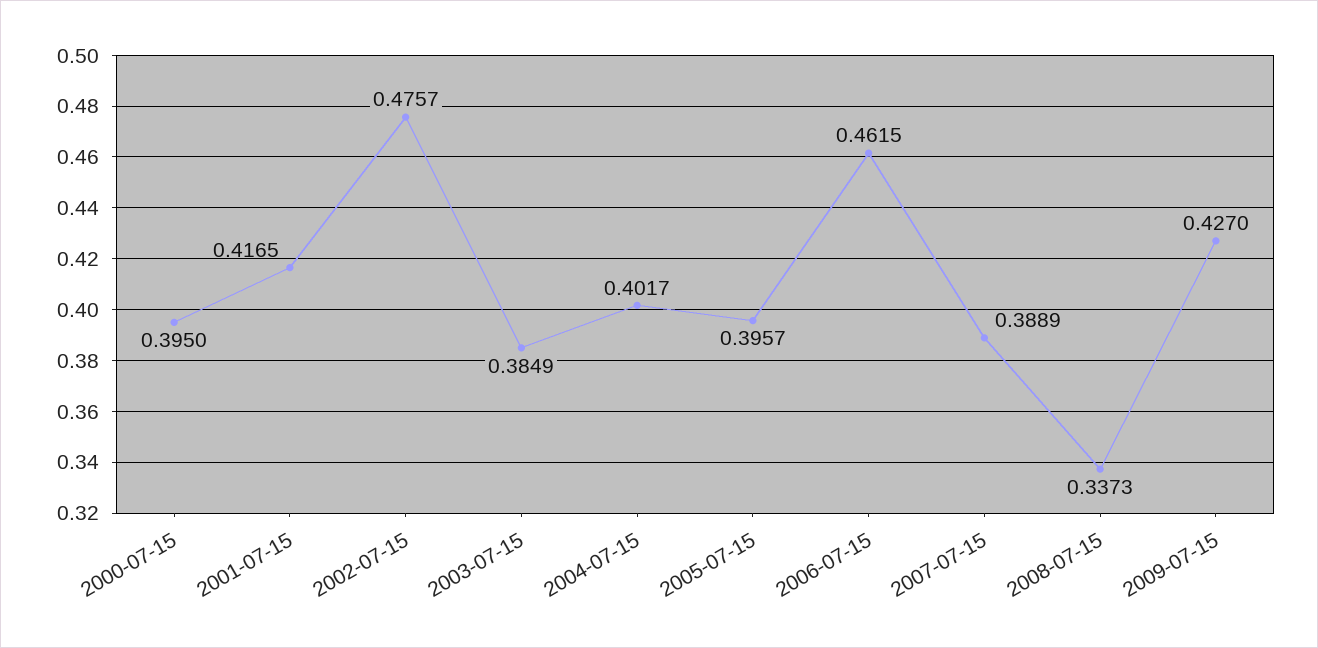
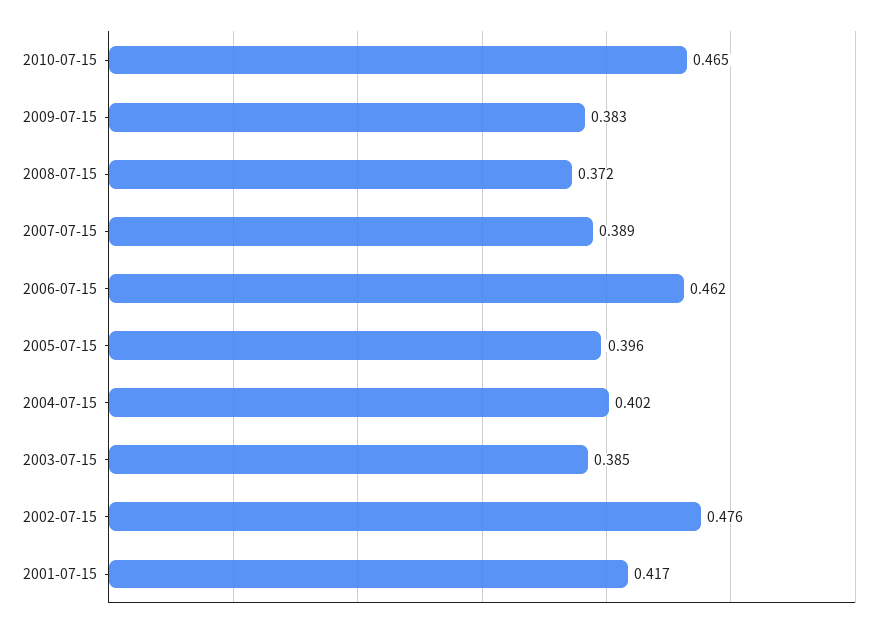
2000-07-15: 0.395 -> none
2008-07-15: 0.3373 -> 0.372
2009-07-15: 0.427 -> 0.383
2010-07-15: none -> 0.465

